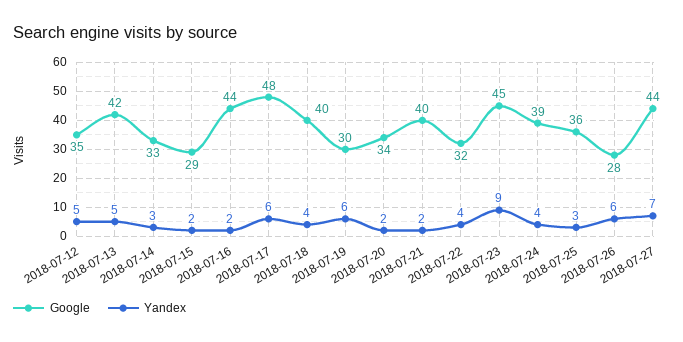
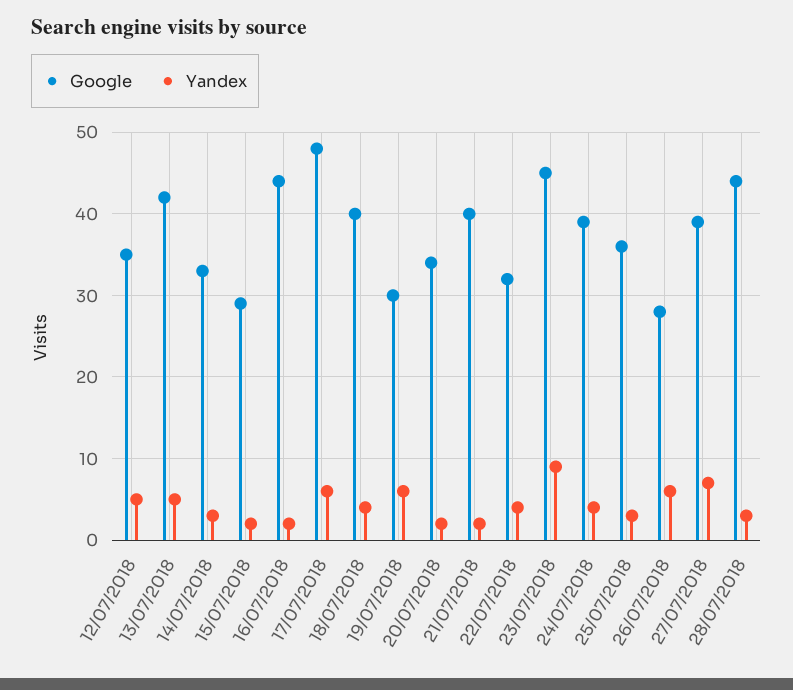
Google, 2018-07-27: 44 -> 39
Google, 28/07/2018: none -> 44
Yandex, 28/07/2018: none -> 3

